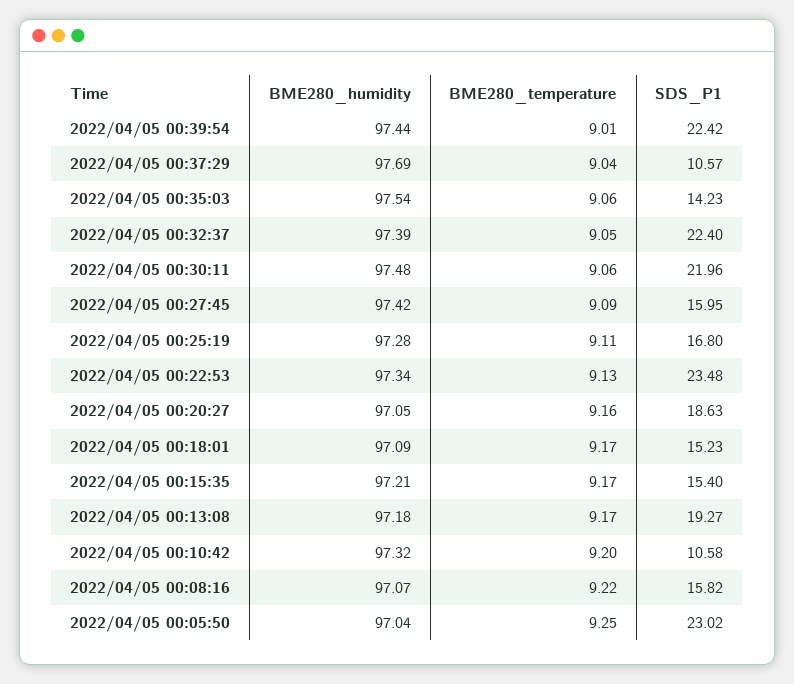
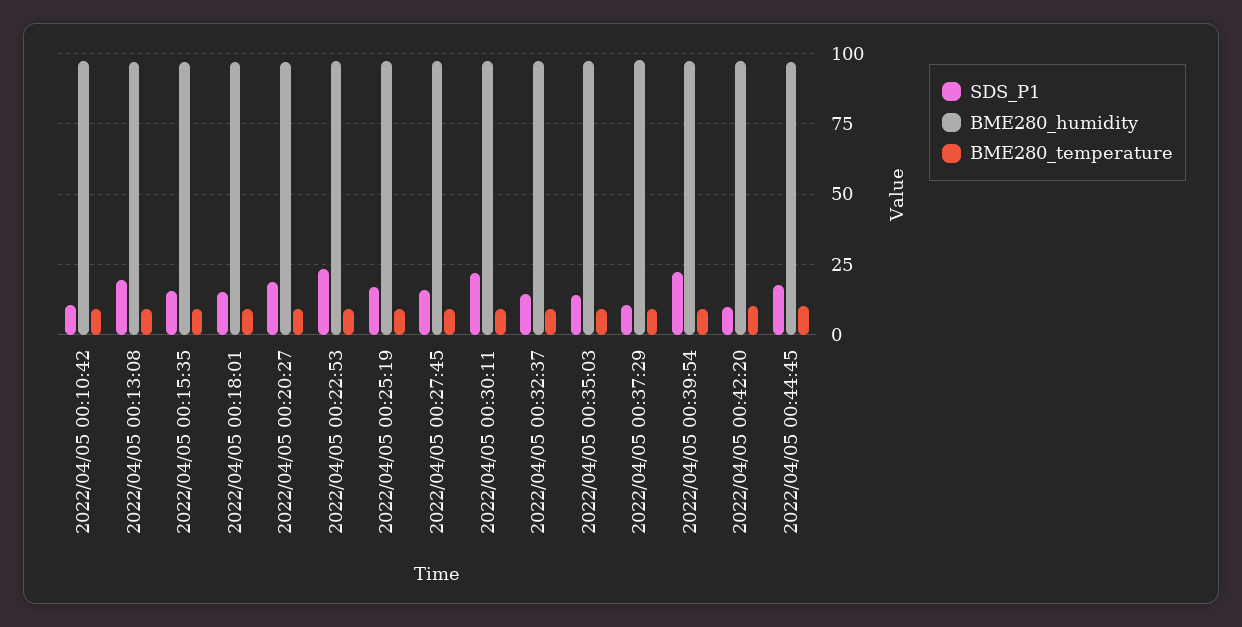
SDS_P1, 2022/04/05 00:32:37: 22.4 -> 15
BME280_humidity, 2022/04/05 00:08:16: 97.07 -> none
BME280_temperature, 2022/04/05 00:08:16: 9.22 -> none
SDS_P1, 2022/04/05 00:08:16: 15.82 -> none
BME280_humidity, 2022/04/05 00:05:50: 97.04 -> none
BME280_temperature, 2022/04/05 00:05:50: 9.25 -> none
SDS_P1, 2022/04/05 00:05:50: 23.02 -> none
SDS_P1, 2022/04/05 00:42:20: none -> 10
BME280_humidity, 2022/04/05 00:42:20: none -> 97.5
BME280_temperature, 2022/04/05 00:42:20: none -> 10
SDS_P1, 2022/04/05 00:44:45: none -> 17.5
BME280_humidity, 2022/04/05 00:44:45: none -> 97.5
BME280_temperature, 2022/04/05 00:44:45: none -> 10

